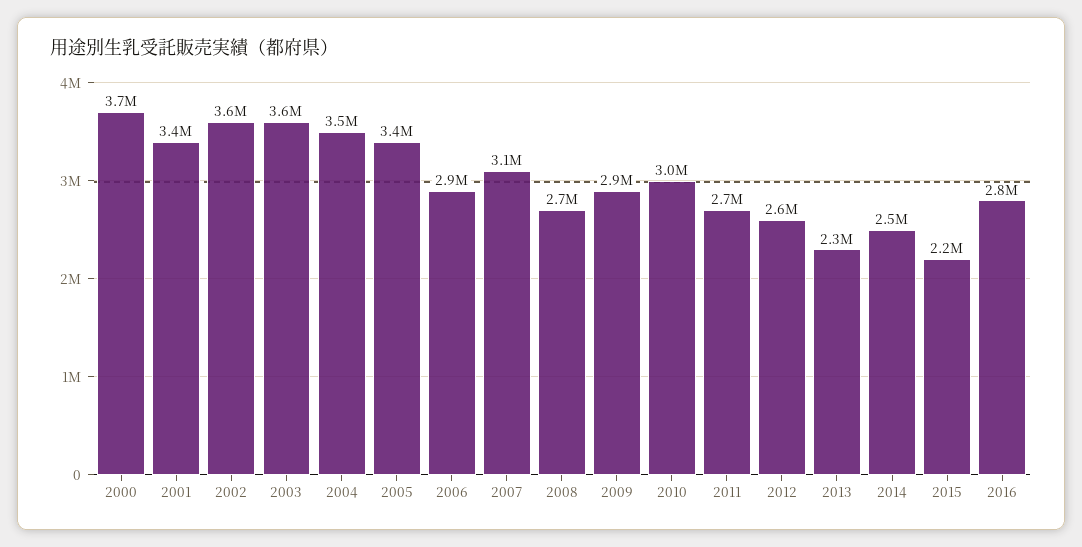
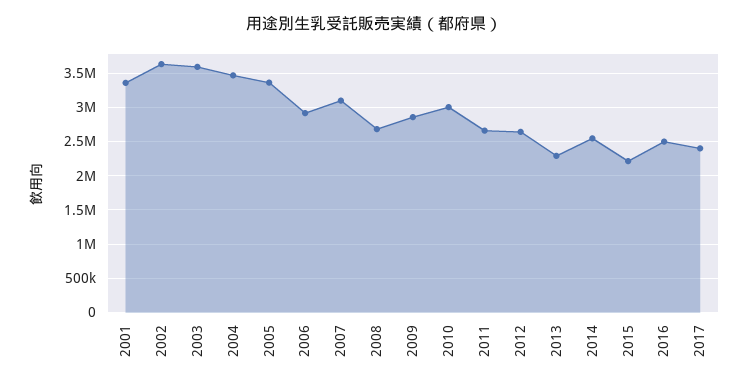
2000: 3700000 -> none
2016: 2800000 -> 2500000
2017: none -> 2400000

